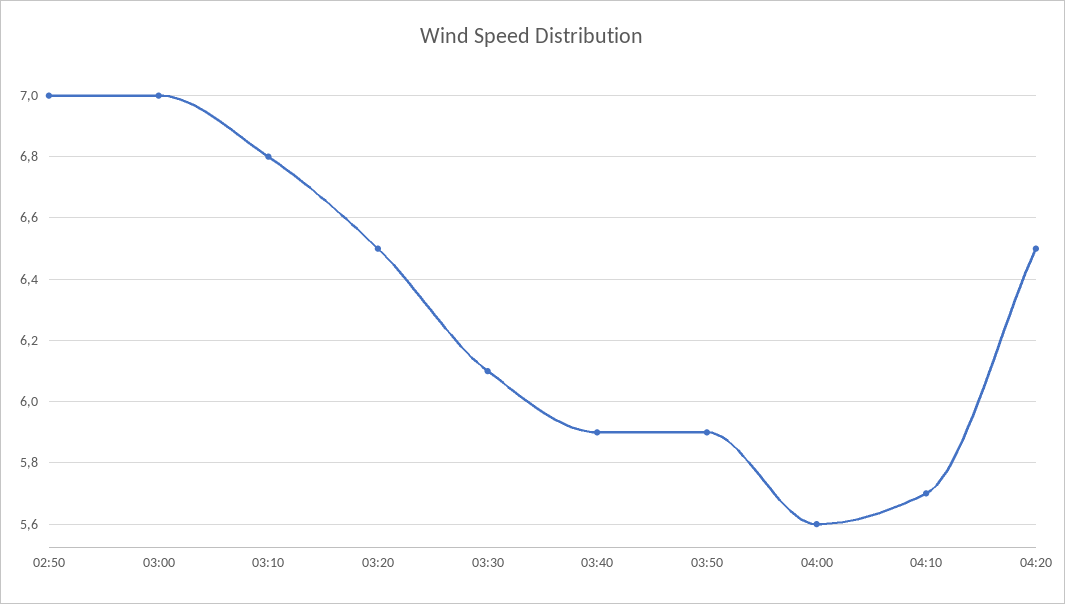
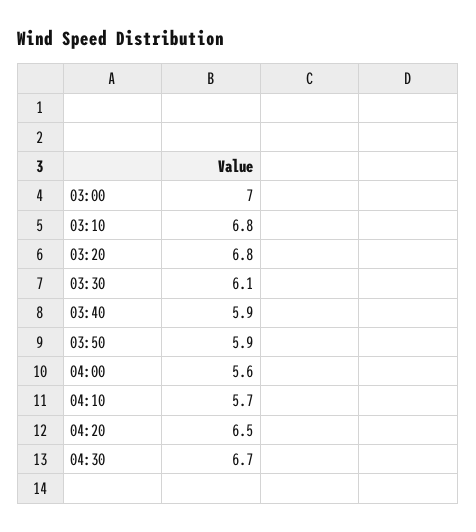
02:50: 7 -> none
03:20: 6.5 -> 6.8
04:30: none -> 6.7

